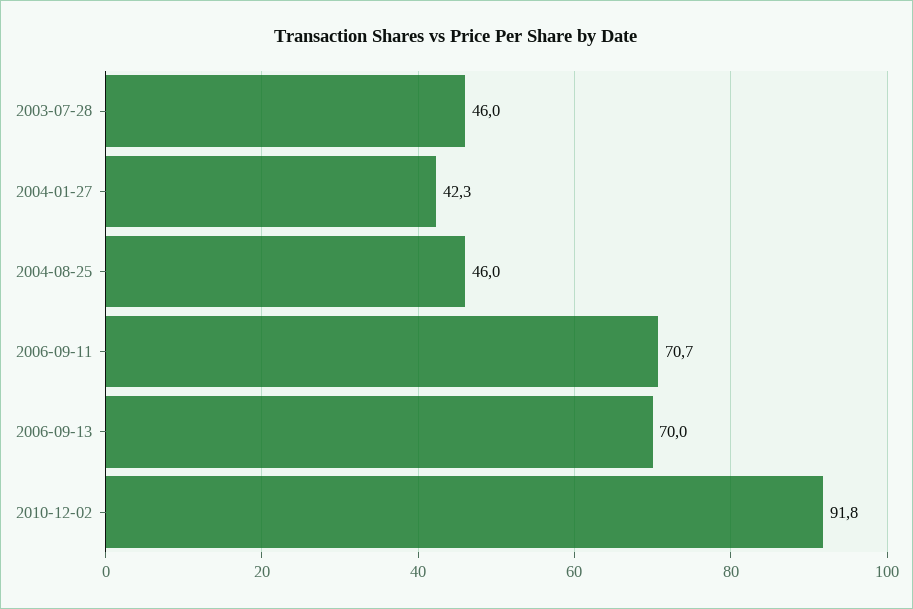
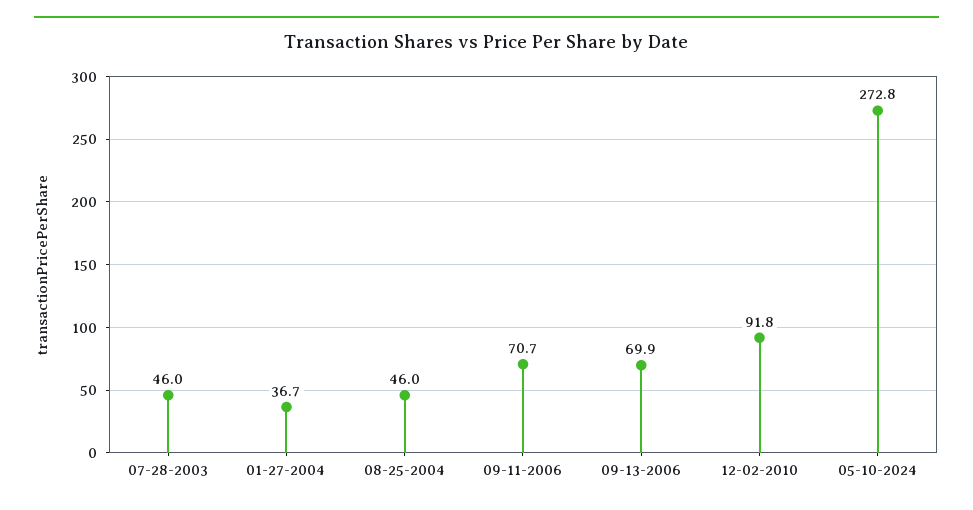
2004-01-27: 42.3 -> 36.7
2006-09-13: 70 -> 69.9
05-10-2024: none -> 272.8

